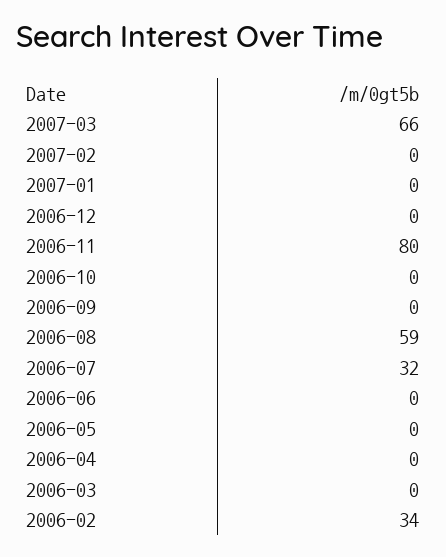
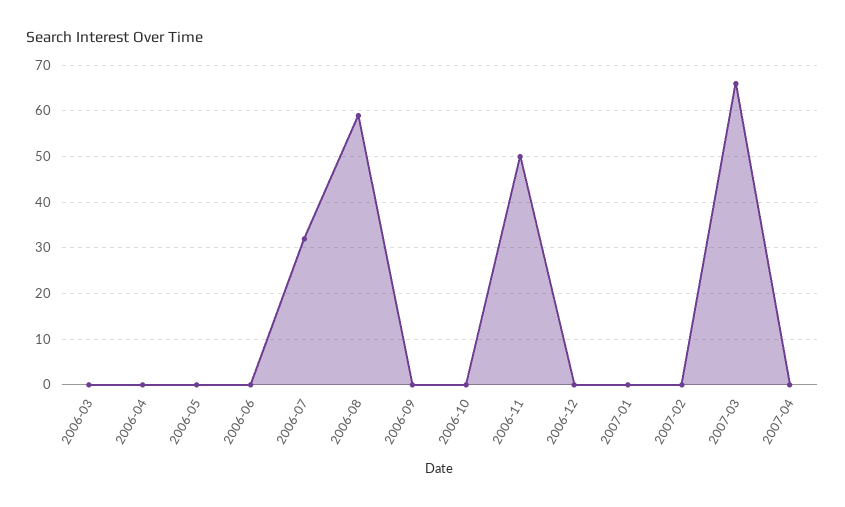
2006-11: 80 -> 50
2006-02: 34 -> none
2007-04: none -> 0

